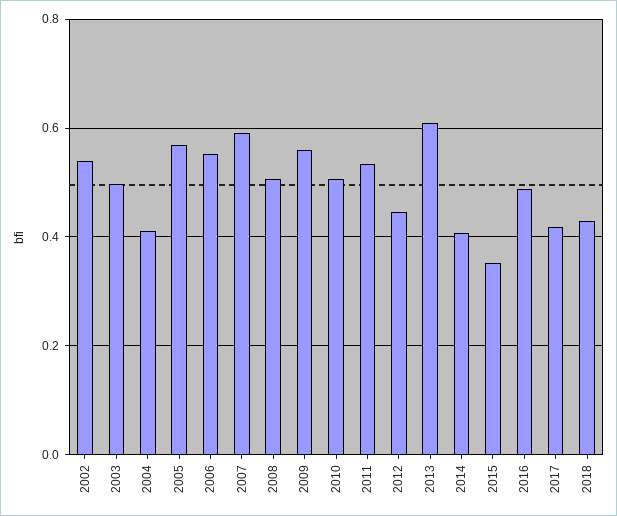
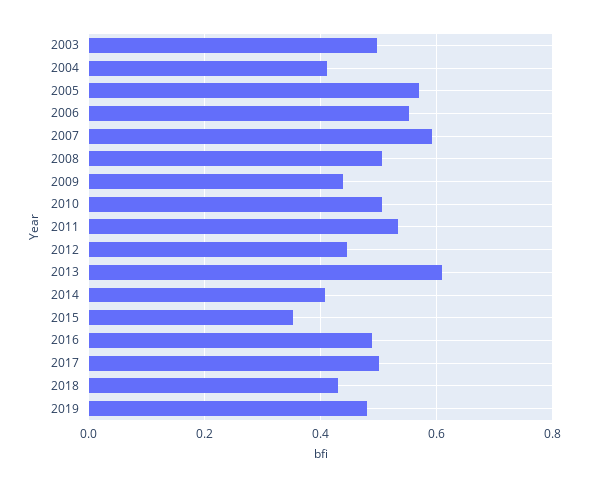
2002: 0.54 -> none
2009: 0.56 -> 0.44
2017: 0.42 -> 0.5
2019: none -> 0.48

